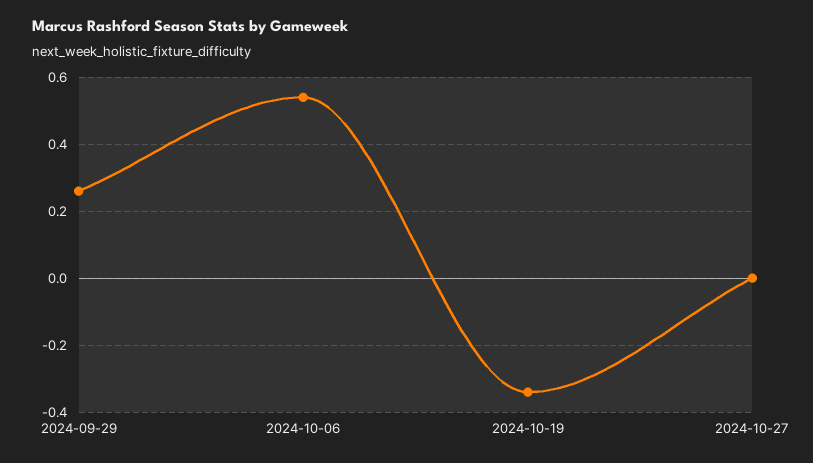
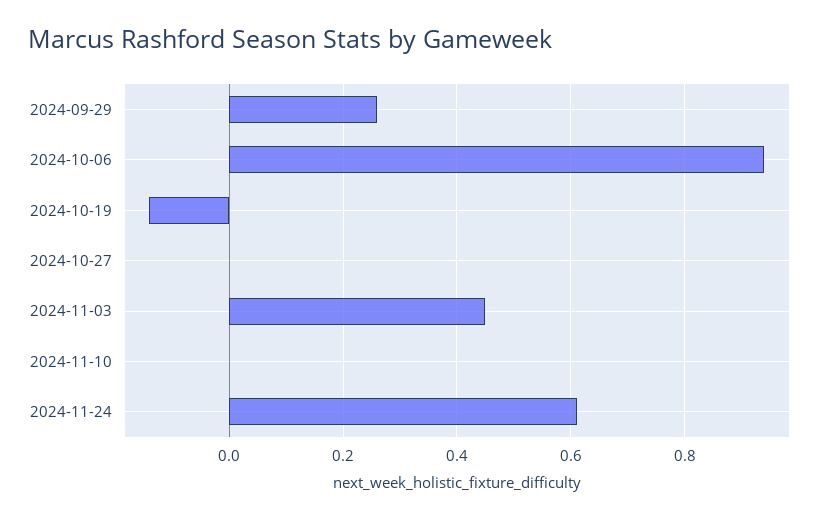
2024-10-06: 0.55 -> 0.95
2024-10-19: -0.35 -> -0.15
2024-11-03: none -> 0.45
2024-11-10: none -> 0
2024-11-24: none -> 0.6

